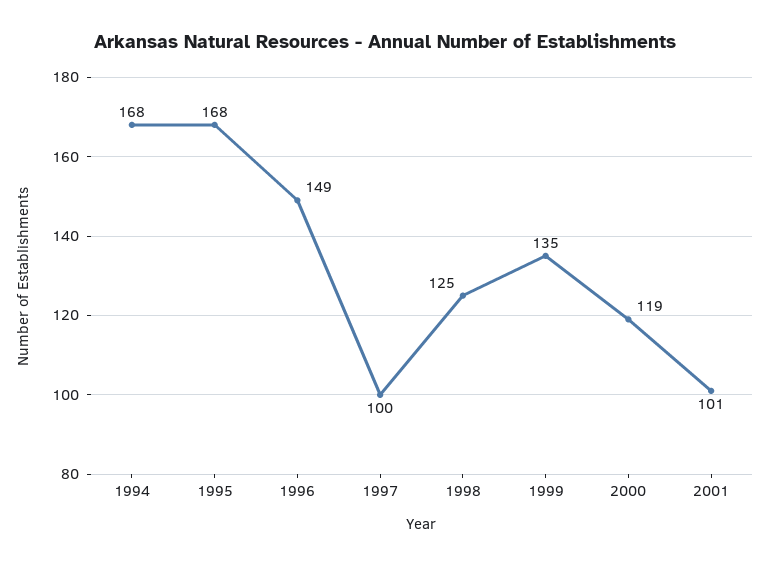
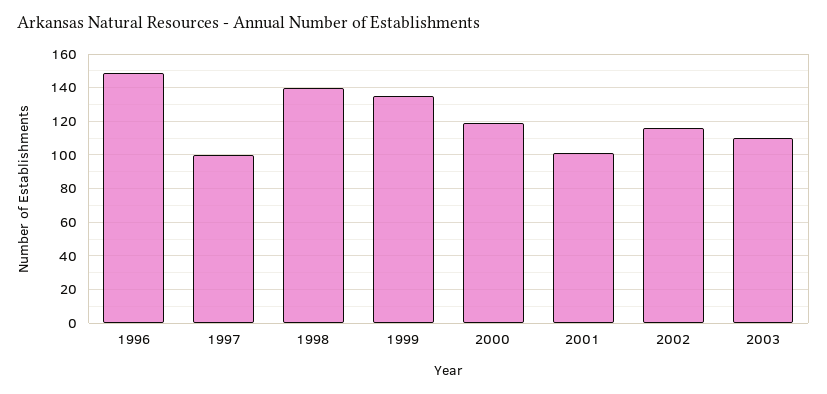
1994: 168 -> none
1995: 168 -> none
1998: 125 -> 140
2002: none -> 115
2003: none -> 110

